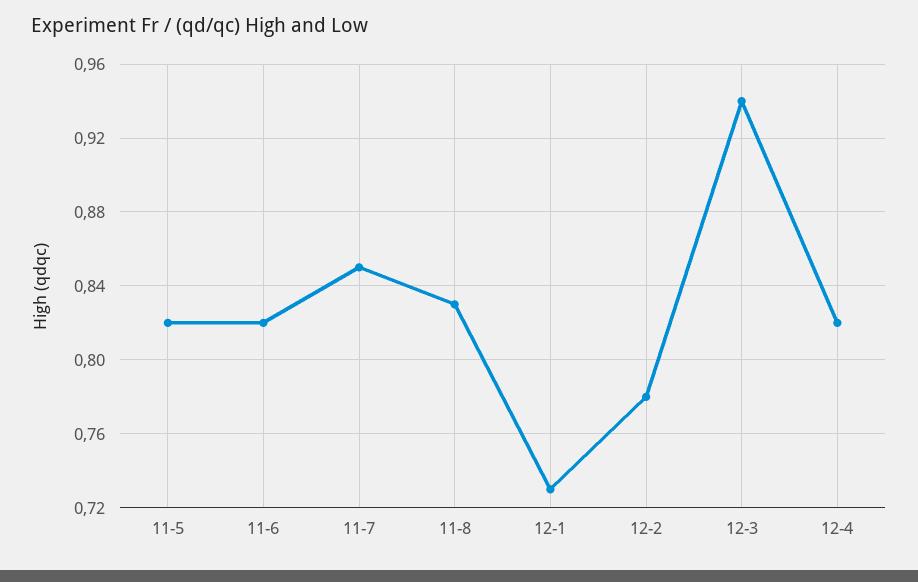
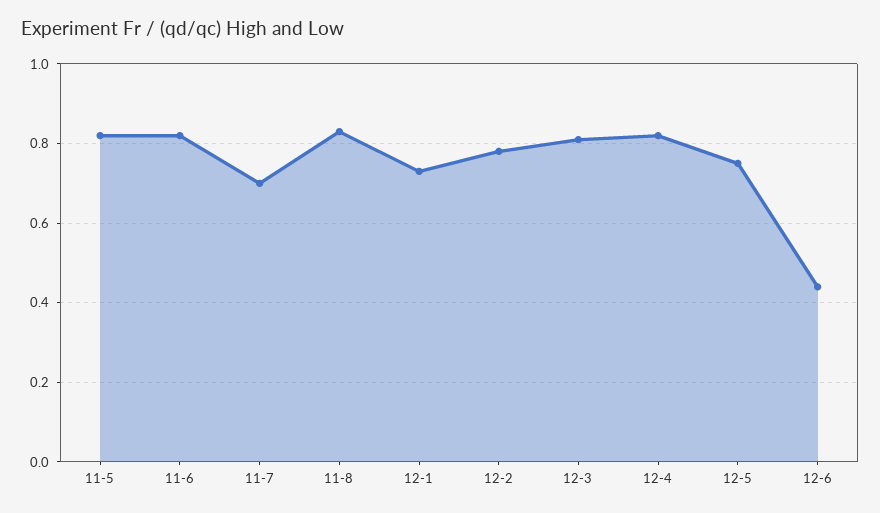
11-7: 0.85 -> 0.7
12-3: 0.94 -> 0.8
12-5: none -> 0.75
12-6: none -> 0.45

